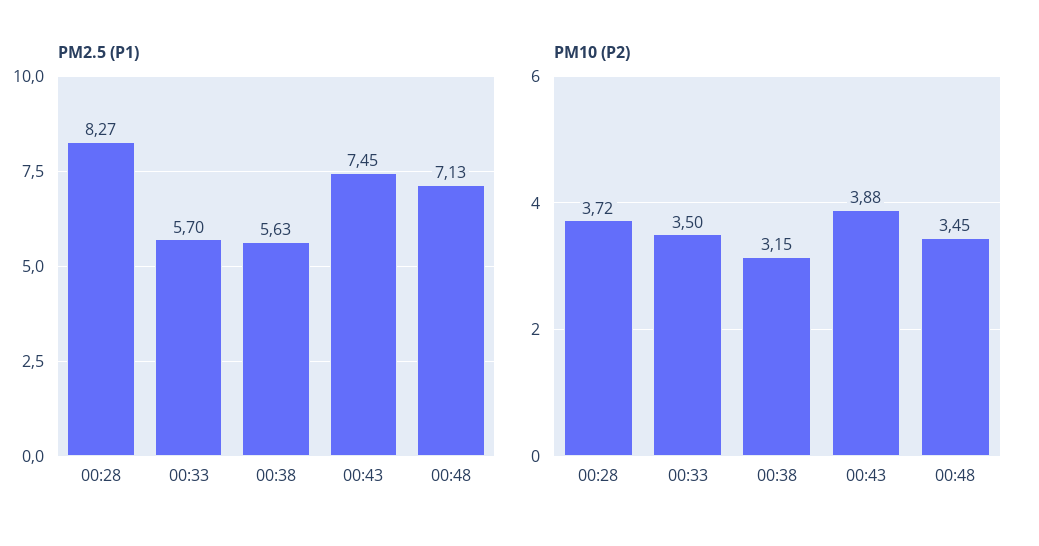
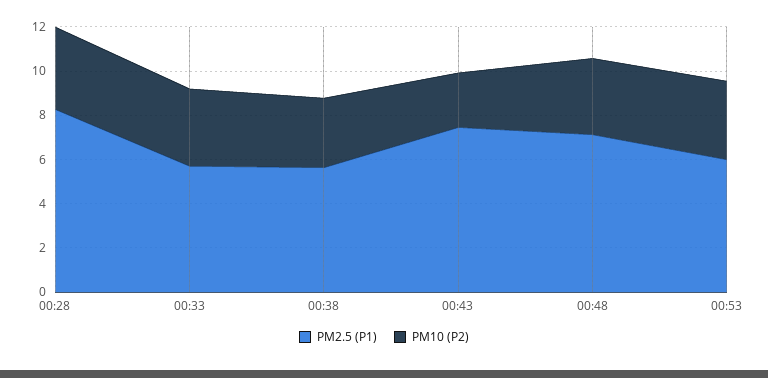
PM10 (P2), 00:43: 3.88 -> 2.5
PM2.5 (P1), 00:53: none -> 6
PM10 (P2), 00:53: none -> 3.5

